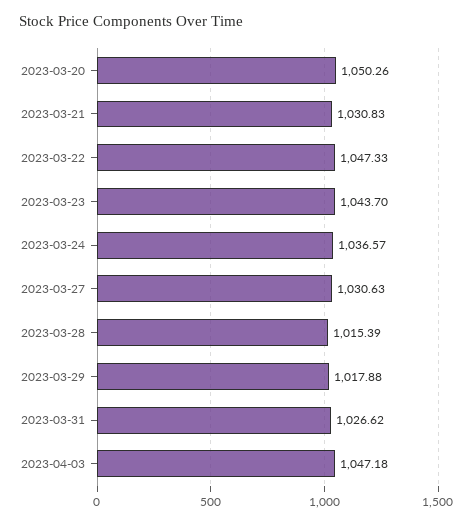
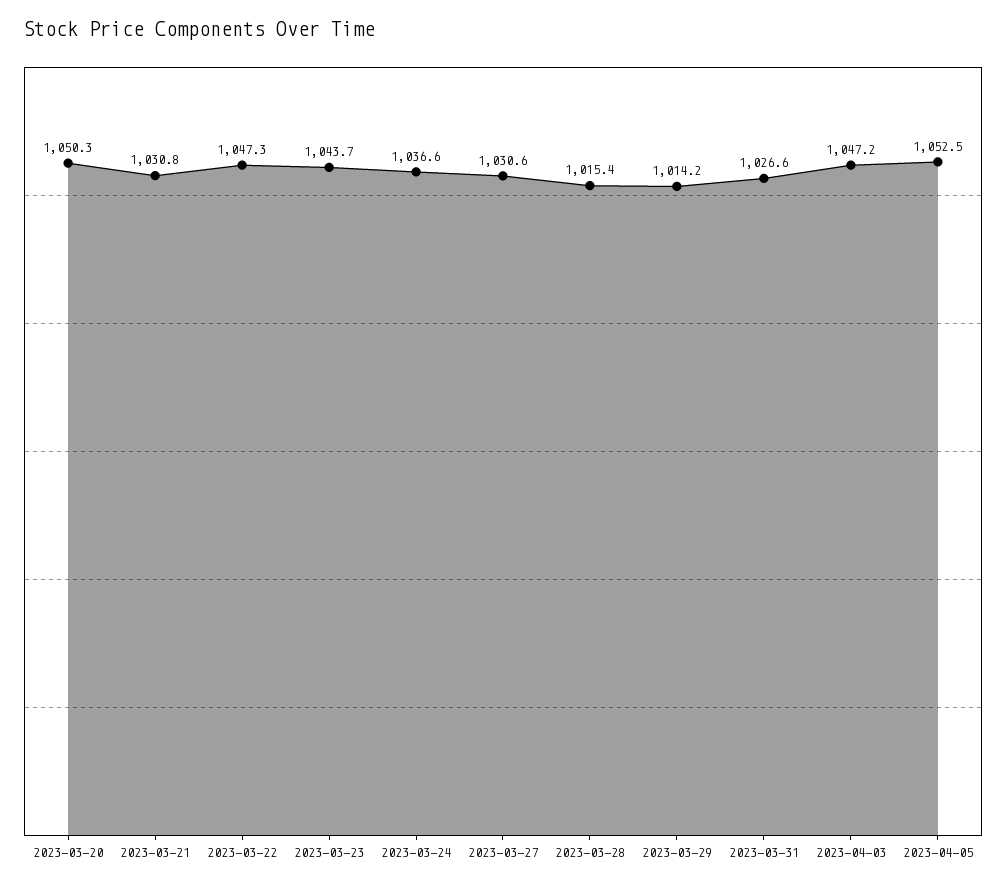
2023-03-29: 1017.88 -> 1014.2
2023-04-05: none -> 1052.5

